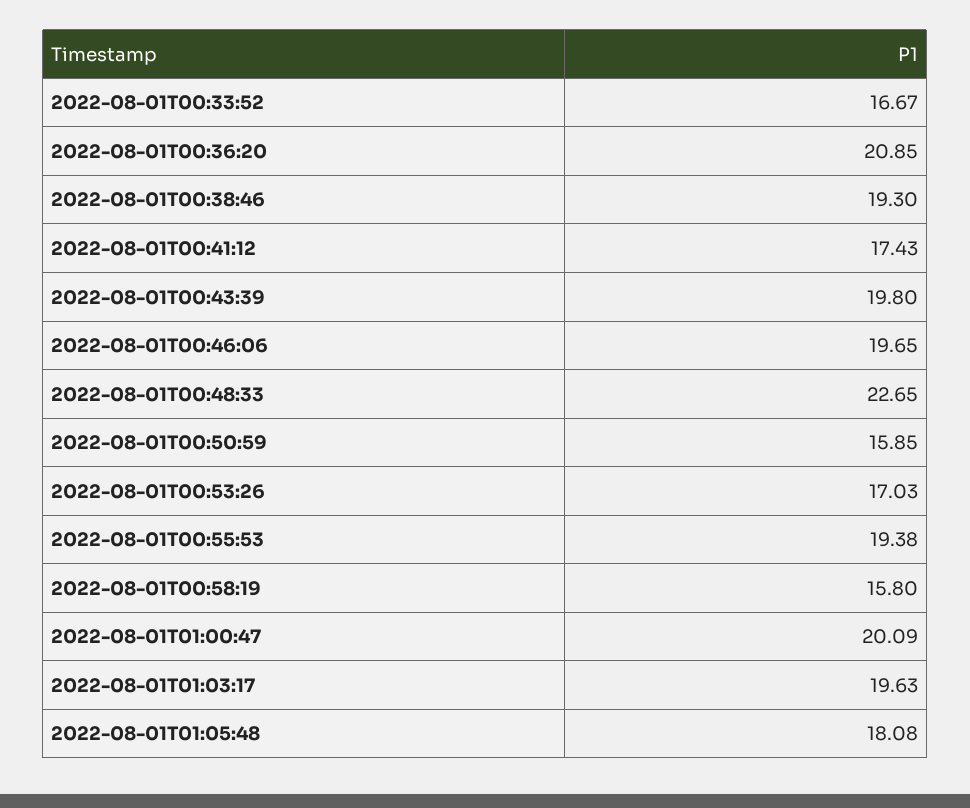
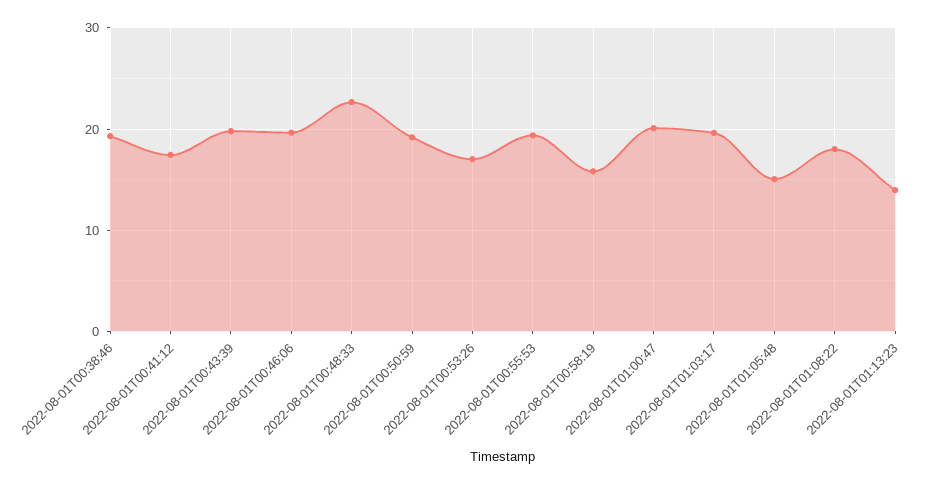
2022-08-01T00:33:52: 16.67 -> none
2022-08-01T00:36:20: 20.85 -> none
2022-08-01T00:50:59: 15.85 -> 19
2022-08-01T01:05:48: 18.08 -> 15
2022-08-01T01:08:22: none -> 18
2022-08-01T01:13:23: none -> 14

